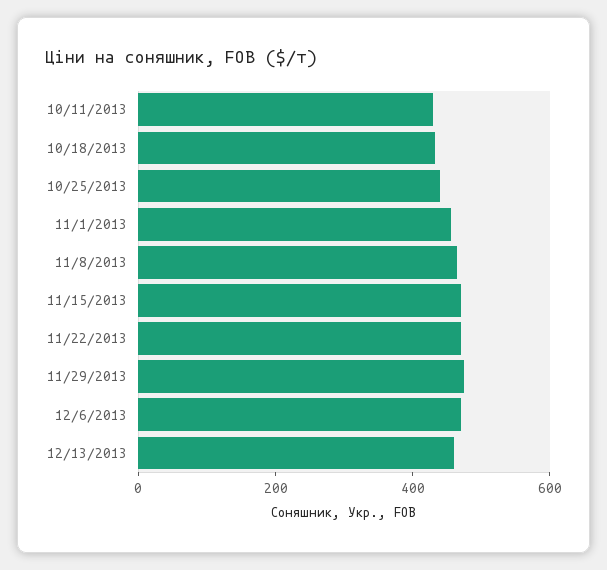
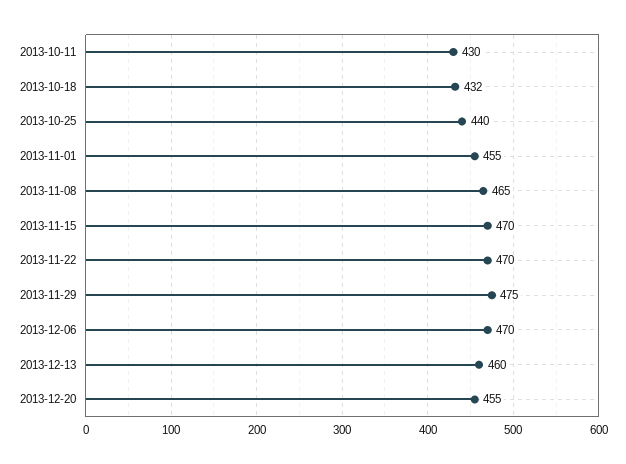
2013-12-20: none -> 455

